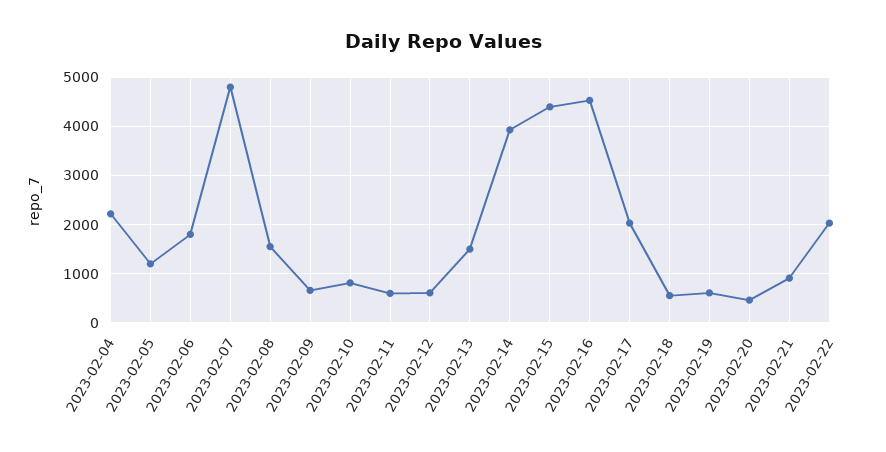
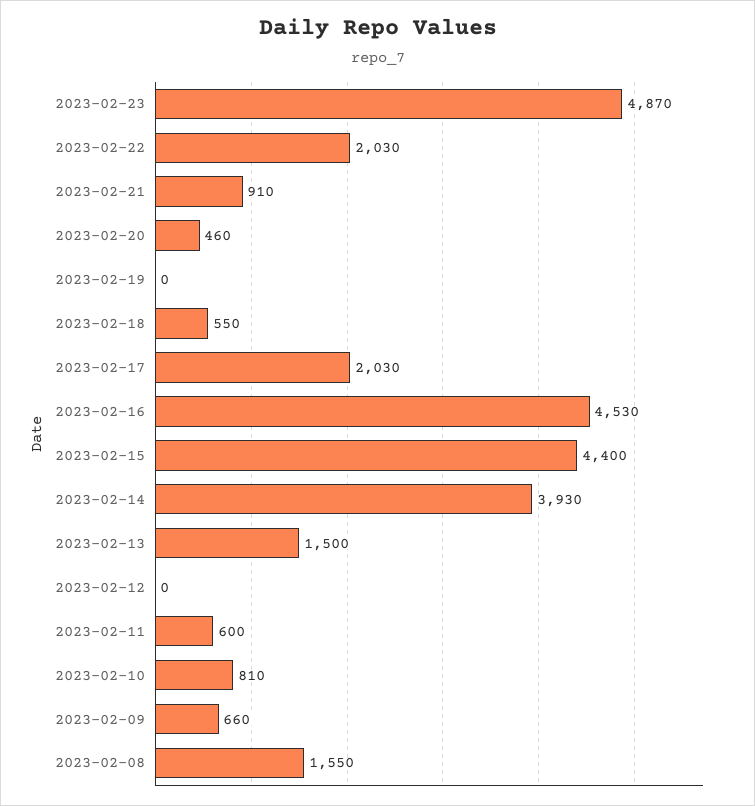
2023-02-04: 2200 -> none
2023-02-05: 1200 -> none
2023-02-06: 1800 -> none
2023-02-07: 4800 -> none
2023-02-12: 600 -> 0
2023-02-19: 600 -> 0
2023-02-23: none -> 4870

